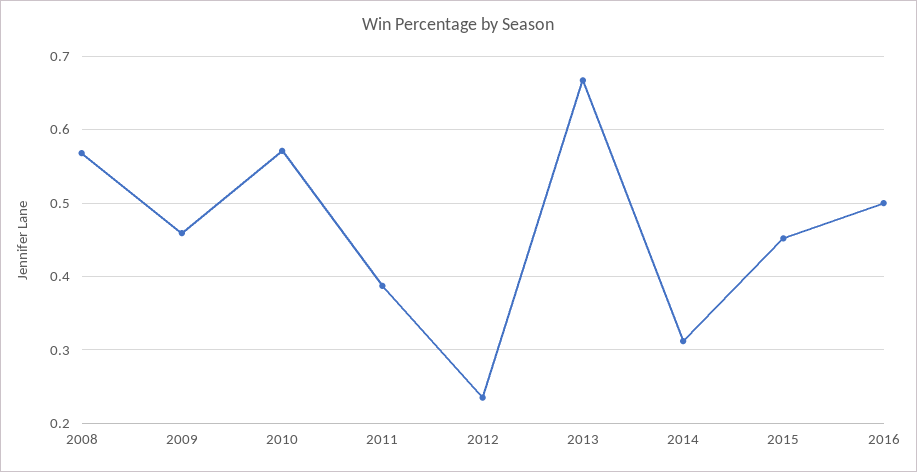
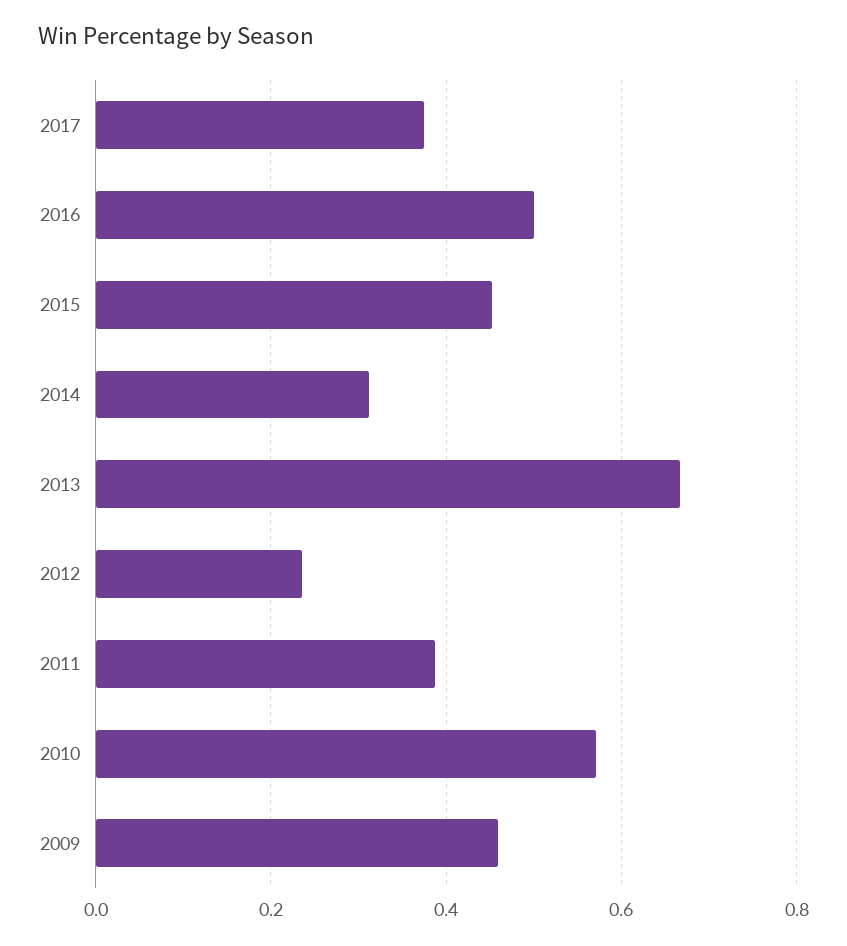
2008: 0.57 -> none
2017: none -> 0.38

